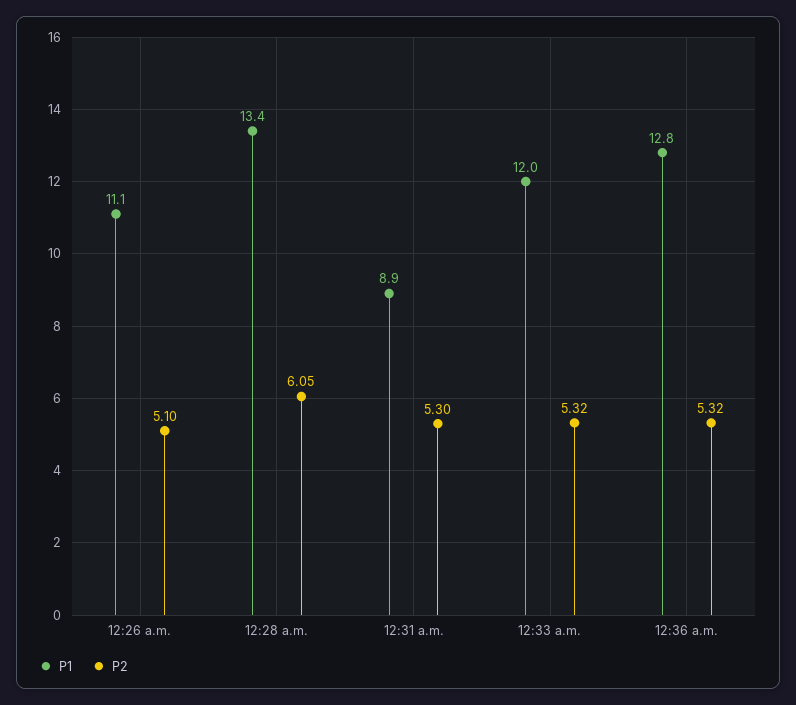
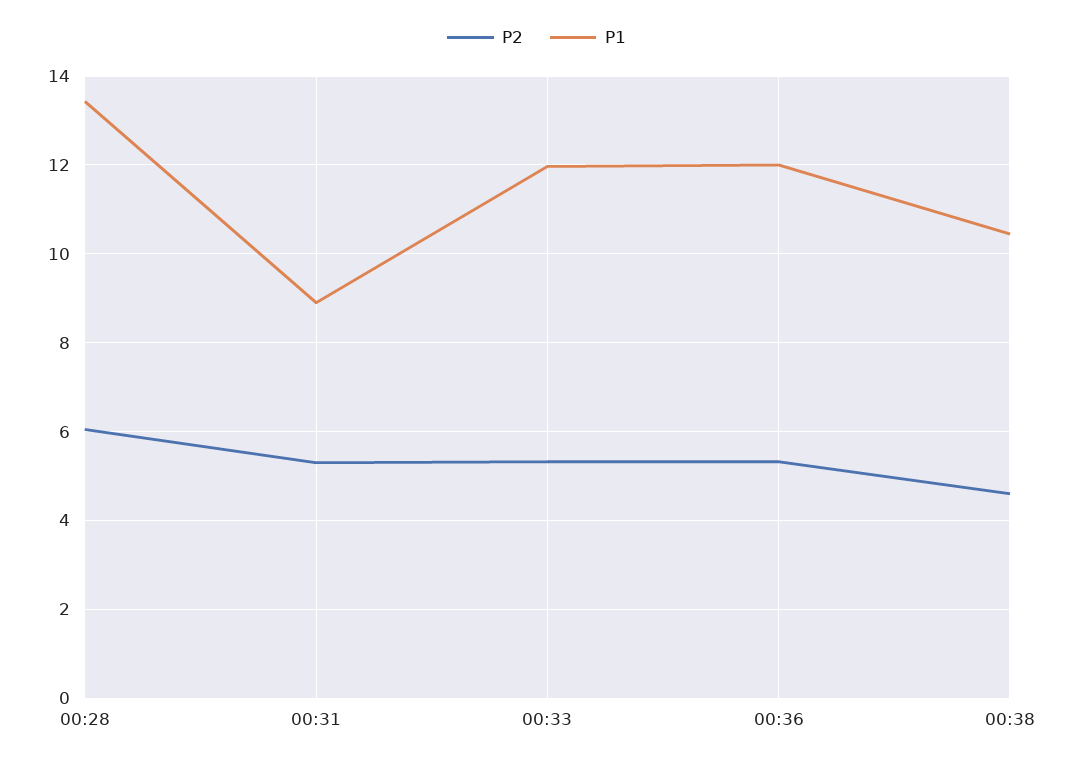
P1, 12:26 a.m.: 11.1 -> none
P2, 12:26 a.m.: 5.1 -> none
P1, 12:36 a.m.: 12.8 -> 12
P2, 00:38: none -> 4.6
P1, 00:38: none -> 10.4

